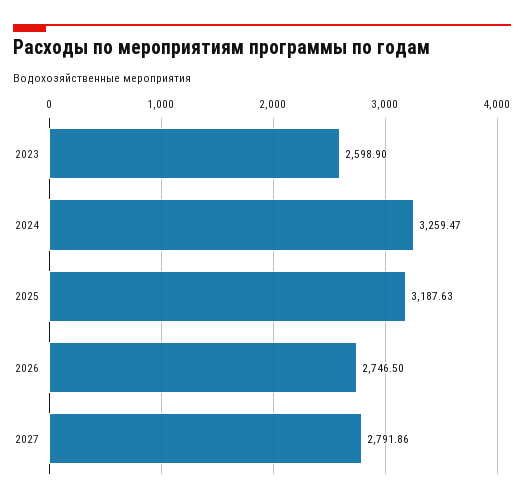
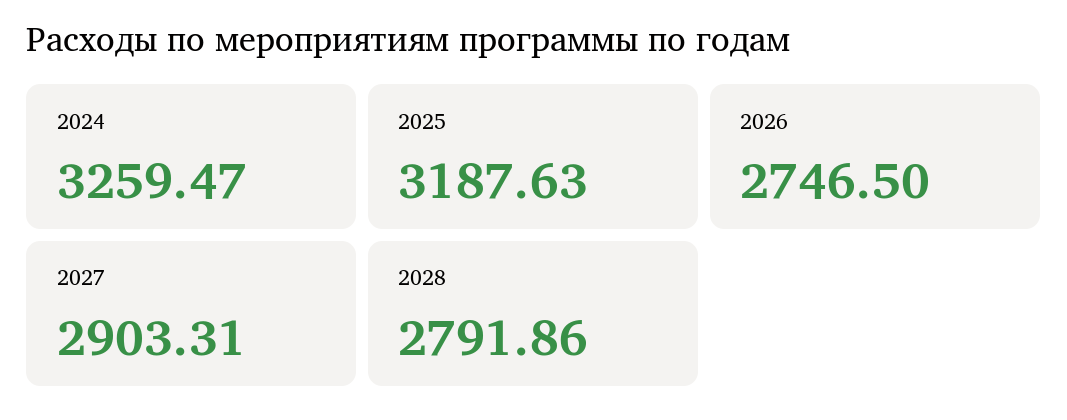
2023: 2598.9 -> none
2027: 2791.86 -> 2903.31
2028: none -> 2791.86

